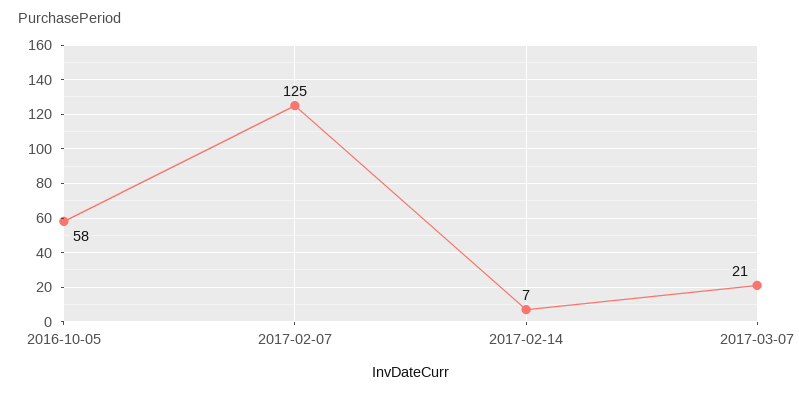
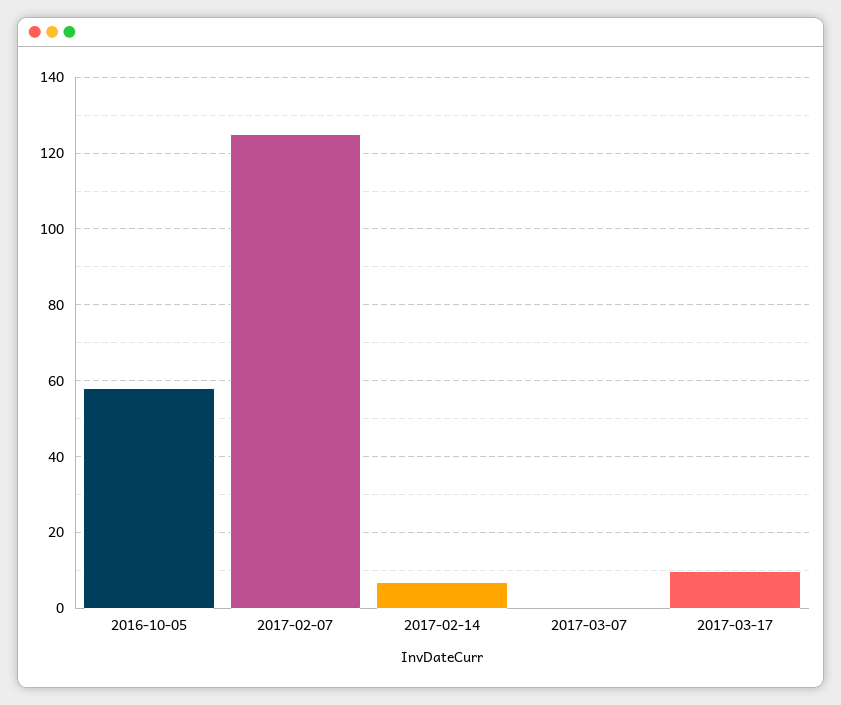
2017-03-07: 21 -> 0
2017-03-17: none -> 10

